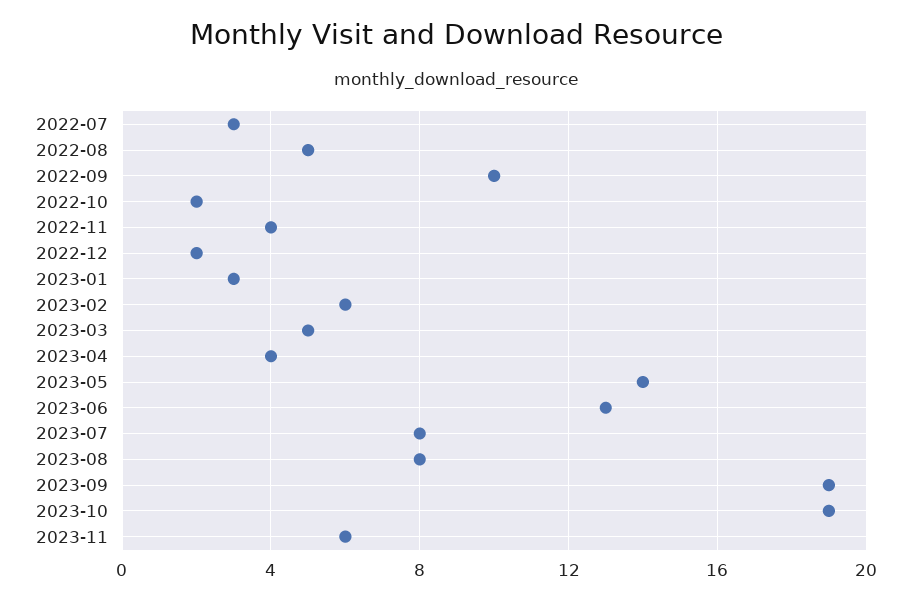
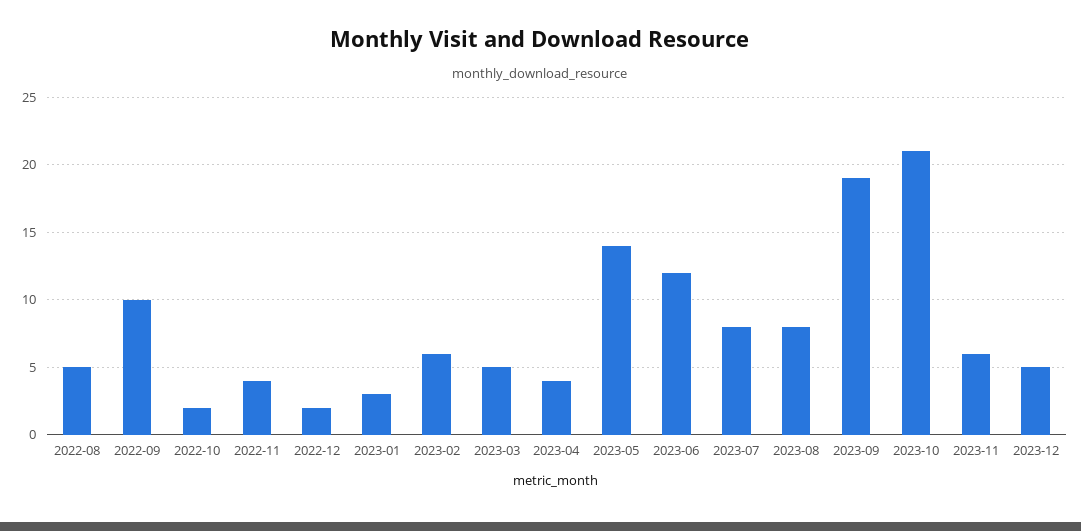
2022-07: 3 -> none
2023-06: 13 -> 12
2023-10: 19 -> 21
2023-12: none -> 5

